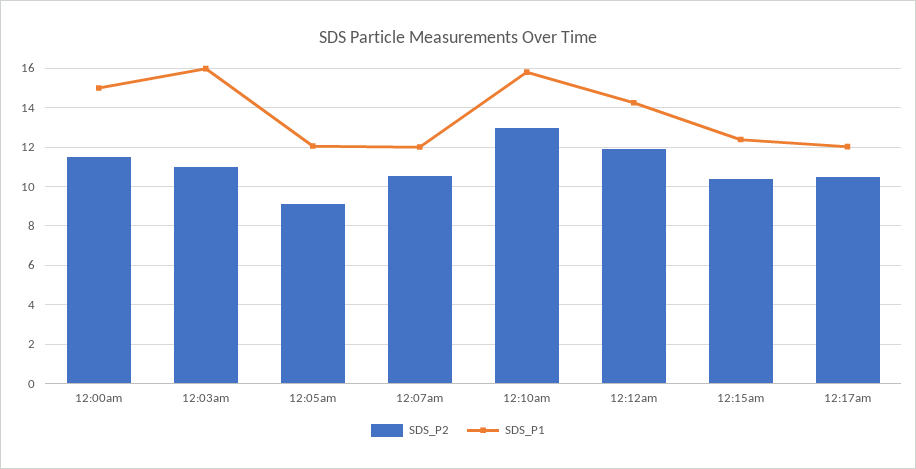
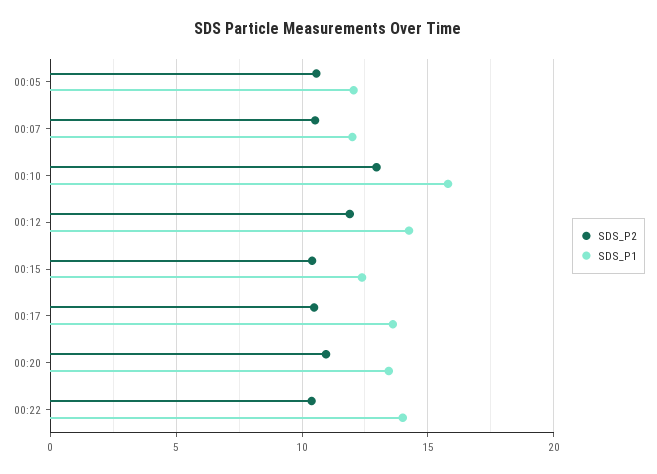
SDS_P2, 12:00am: 11.5 -> none
SDS_P1, 12:00am: 15 -> none
SDS_P2, 12:03am: 11 -> none
SDS_P1, 12:03am: 16 -> none
SDS_P2, 12:05am: 9 -> 10.5
SDS_P1, 12:17am: 12 -> 13.5
SDS_P2, 00:20: none -> 11
SDS_P1, 00:20: none -> 13.5
SDS_P2, 00:22: none -> 10.5
SDS_P1, 00:22: none -> 14

